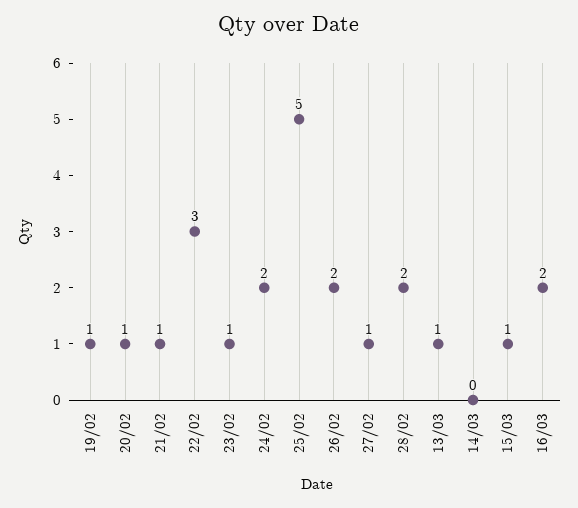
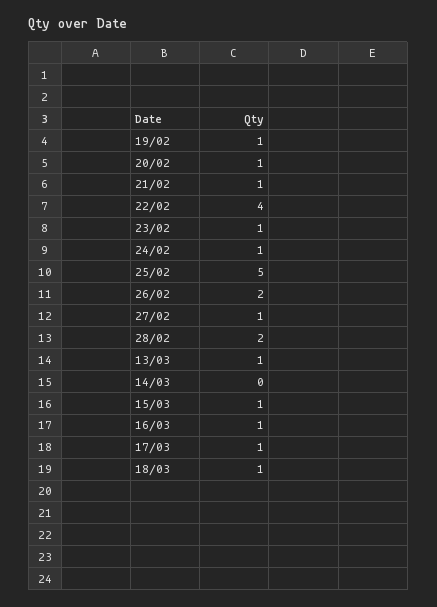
22/02: 3 -> 4
24/02: 2 -> 1
16/03: 2 -> 1
17/03: none -> 1
18/03: none -> 1

